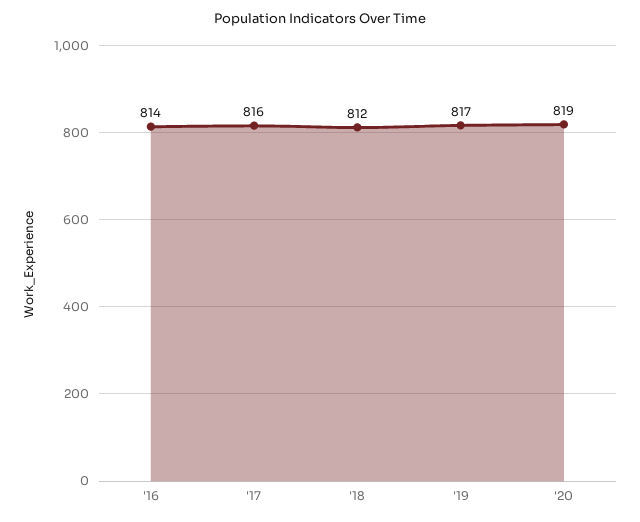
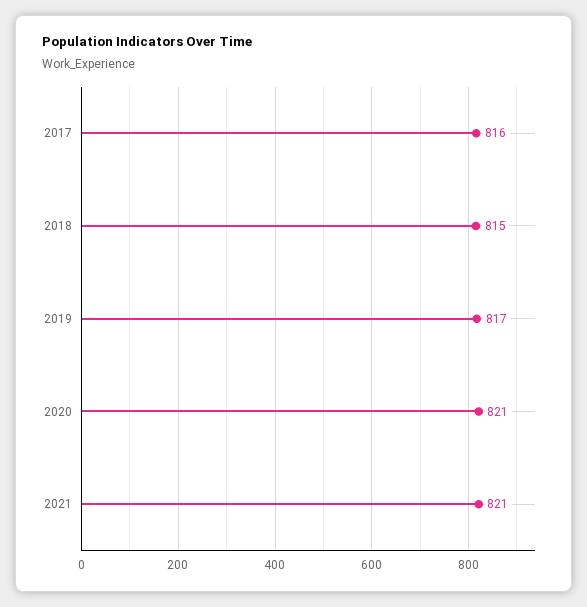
'16: 814 -> none
'18: 812 -> 815
'20: 819 -> 821
2021: none -> 821

